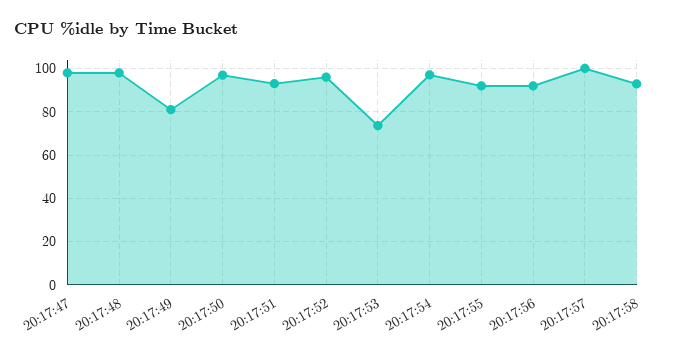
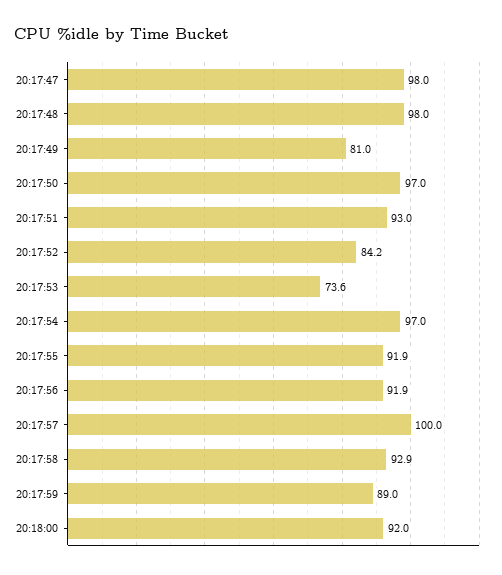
20:17:52: 95 -> 84.2
20:17:59: none -> 89
20:18:00: none -> 92

